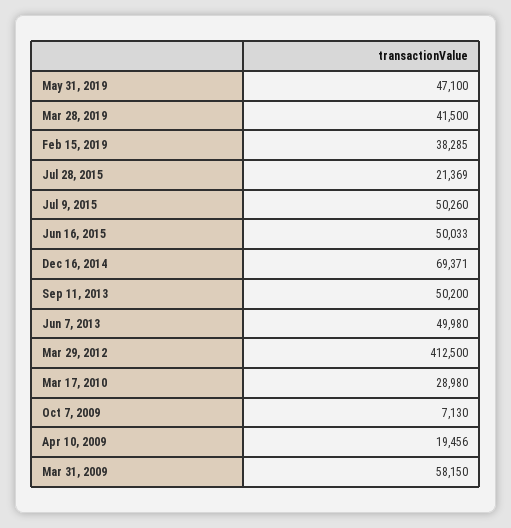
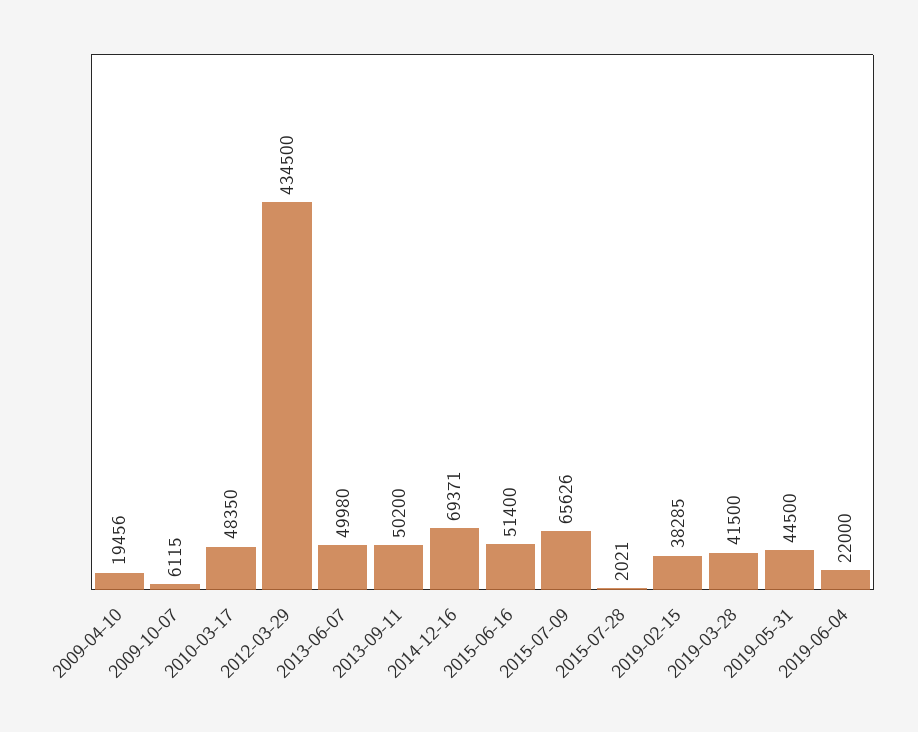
May 31, 2019: 47100 -> 44500
Jul 28, 2015: 21369 -> 2021
Jul 9, 2015: 50260 -> 65626
Jun 16, 2015: 50033 -> 51400
Mar 29, 2012: 412500 -> 434500
Mar 17, 2010: 28980 -> 48350
Oct 7, 2009: 7130 -> 6115
Mar 31, 2009: 58150 -> none
2019-06-04: none -> 22000

